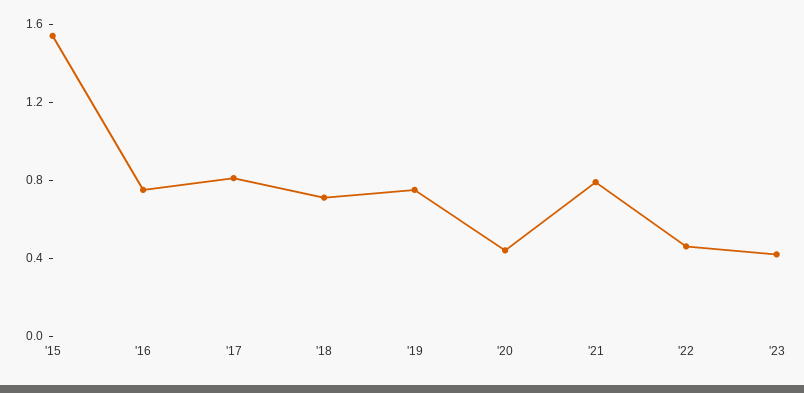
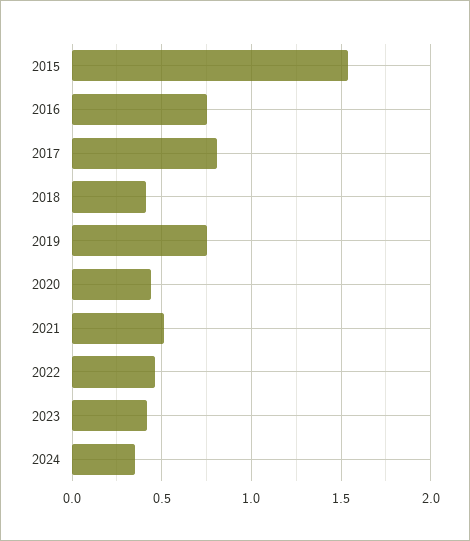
'18: 0.7 -> 0.4
'21: 0.8 -> 0.5
2024: none -> 0.35

